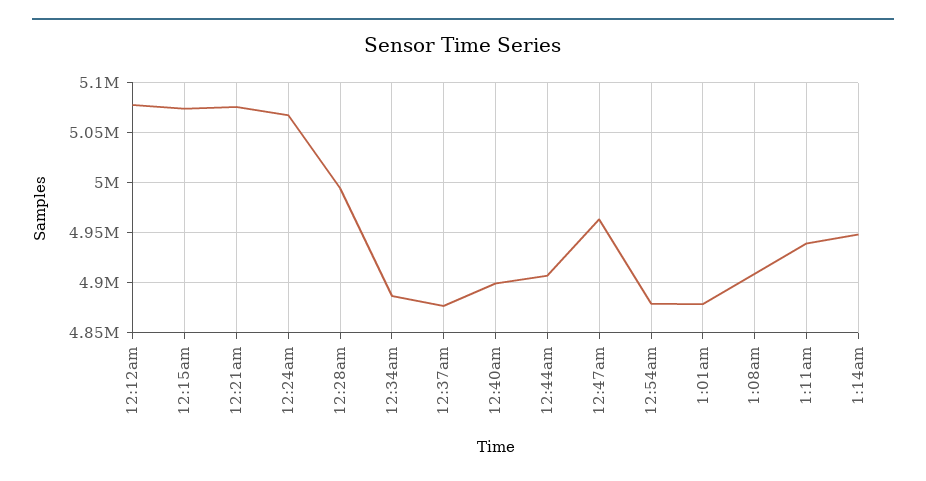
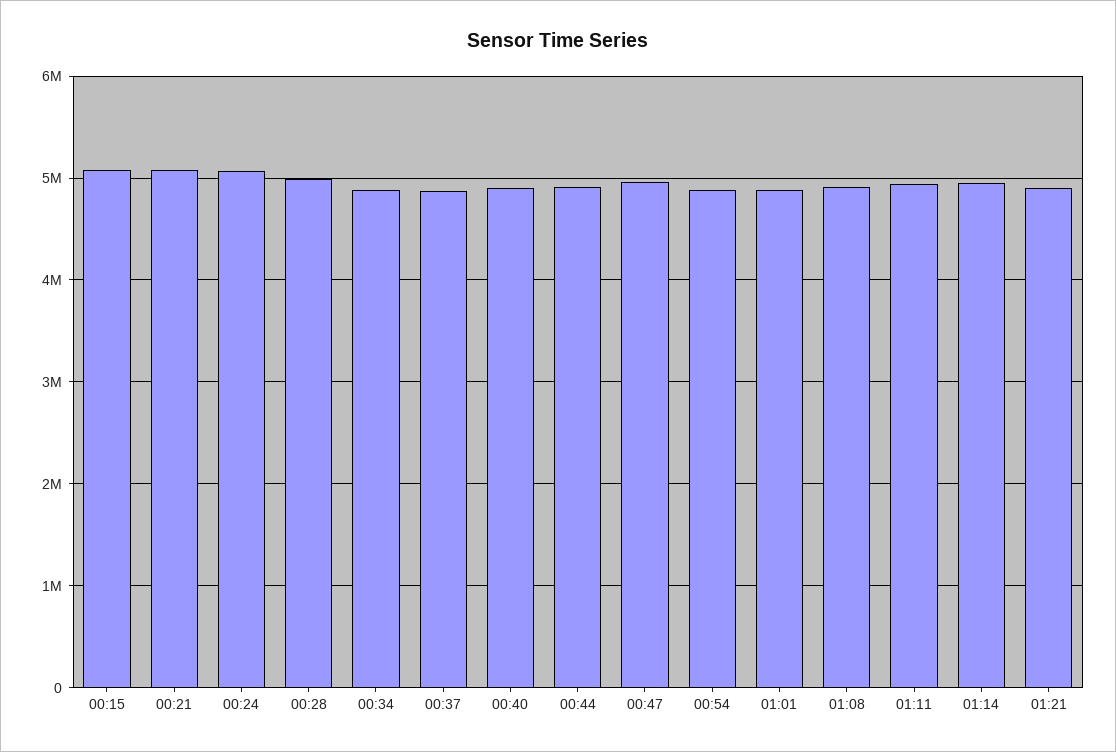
12:12am: 5080000 -> none
01:21: none -> 4900000

